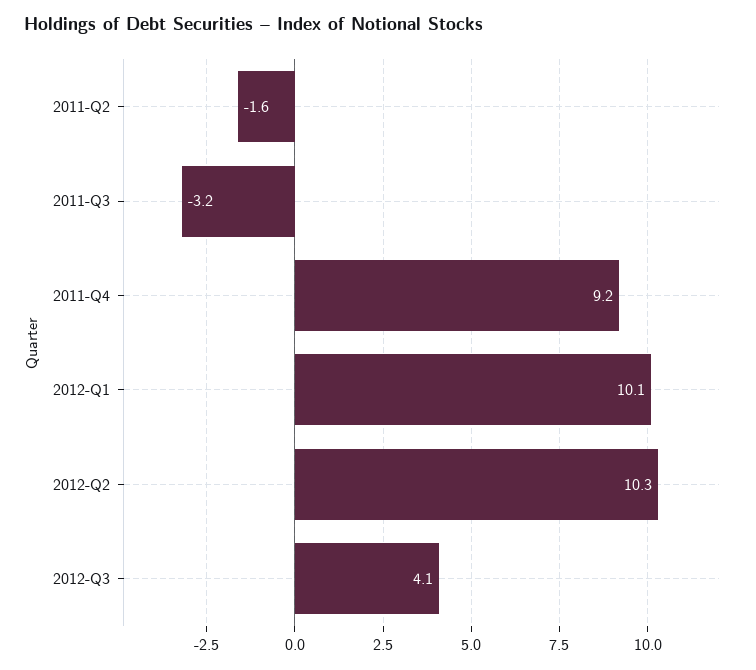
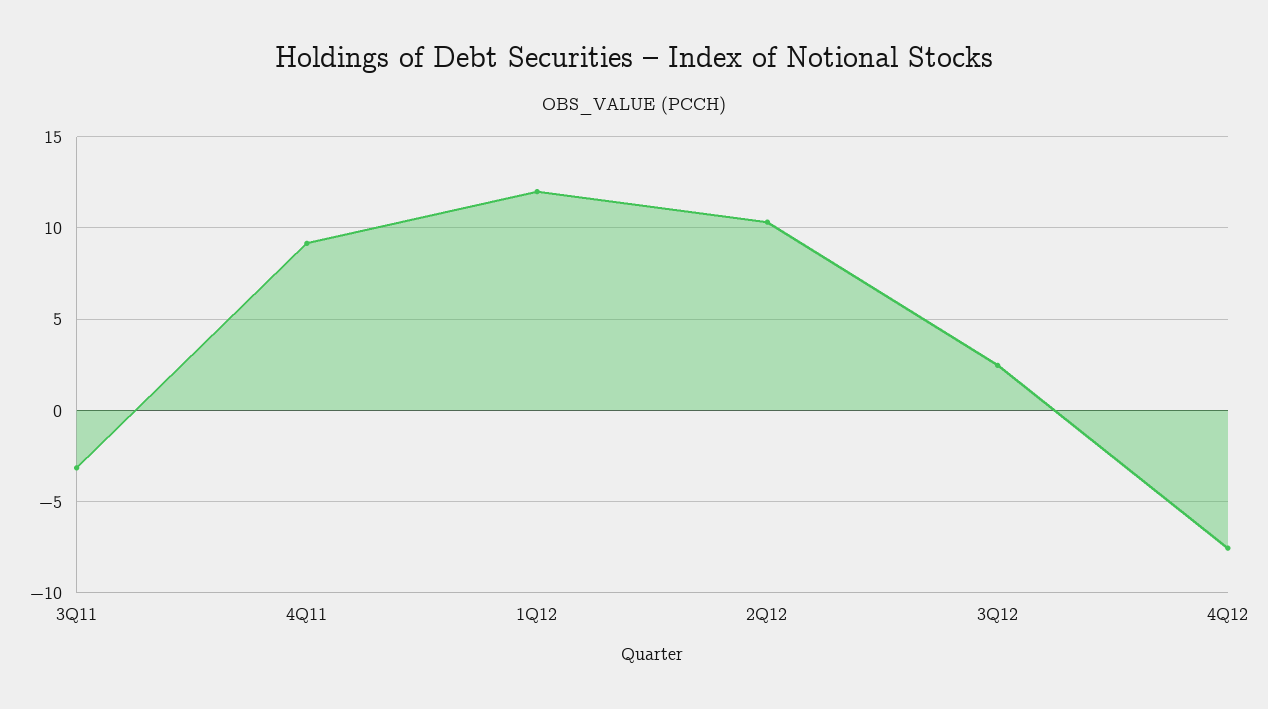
2011-Q2: -1.6 -> none
2012-Q1: 10.1 -> 12
2012-Q3: 4.1 -> 2.5
4Q12: none -> -7.5

